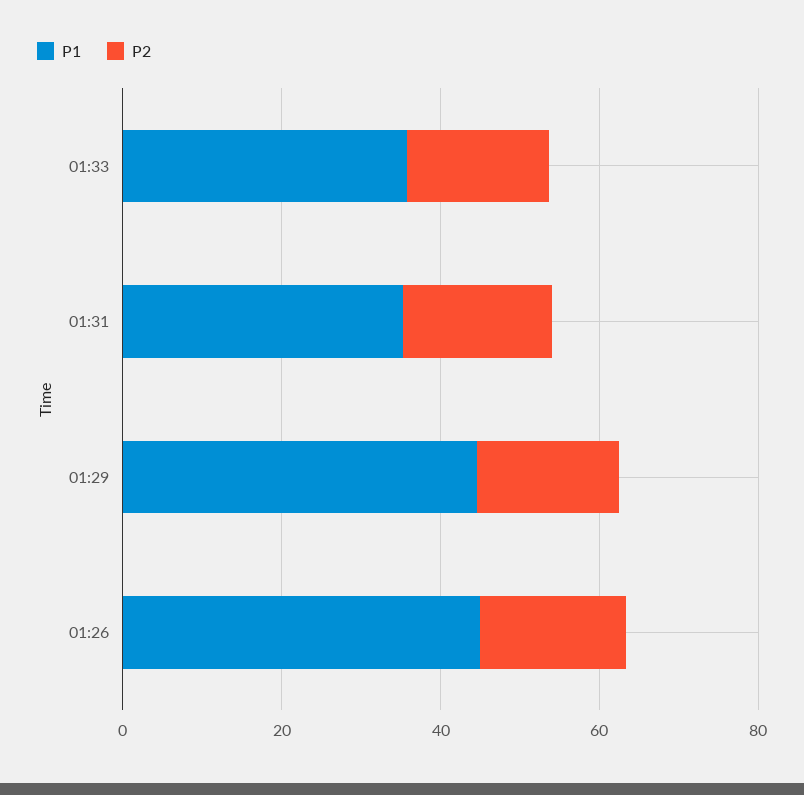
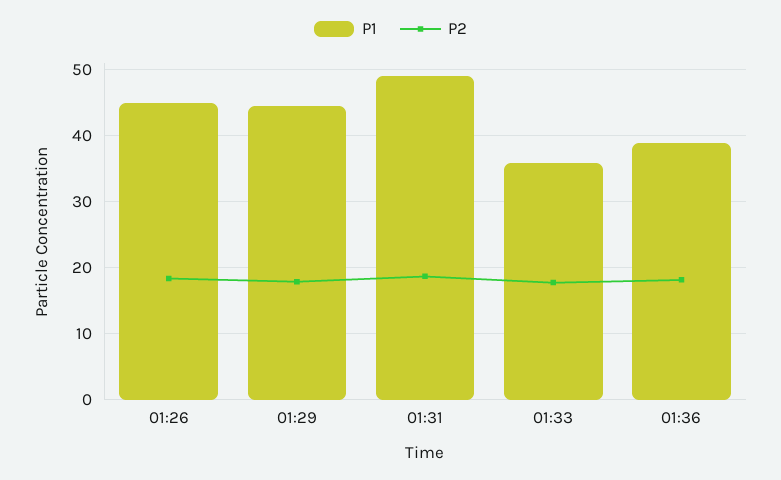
P1, 01:31: 35 -> 49
P1, 01:36: none -> 39
P2, 01:36: none -> 18

